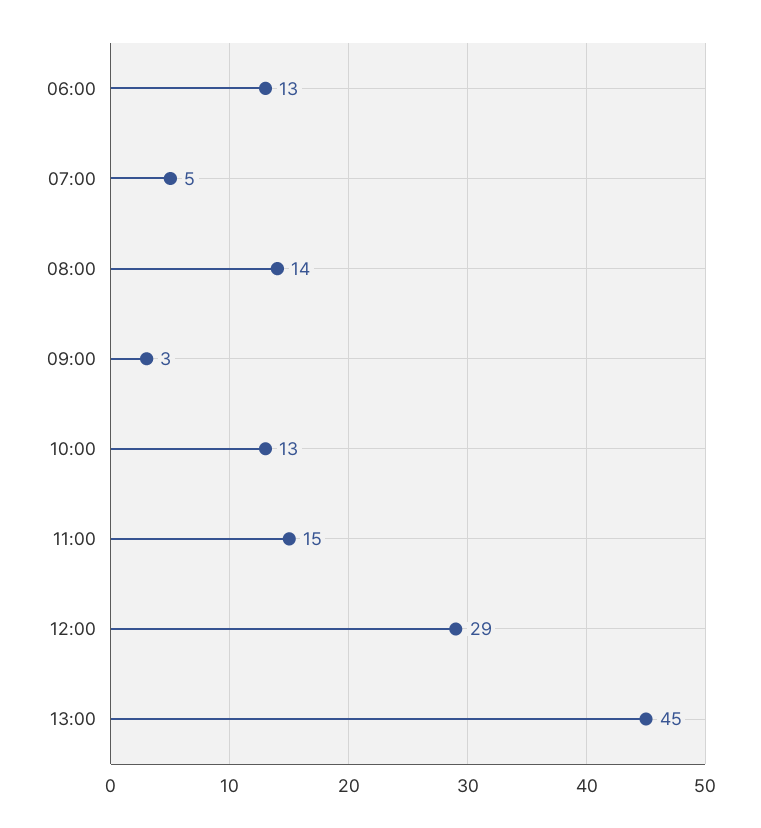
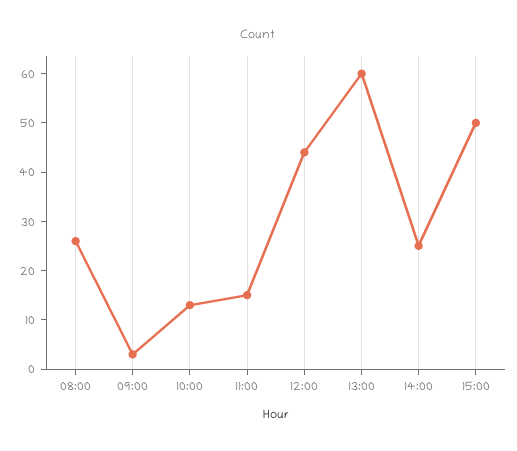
06:00: 13 -> none
07:00: 5 -> none
08:00: 14 -> 25
12:00: 29 -> 45
13:00: 45 -> 60
14:00: none -> 25
15:00: none -> 50

